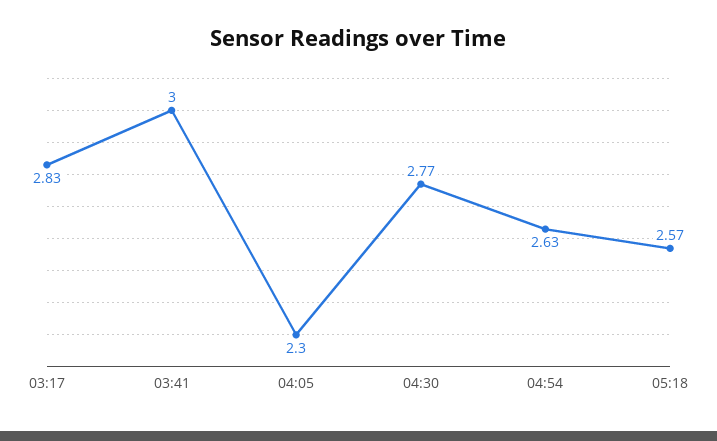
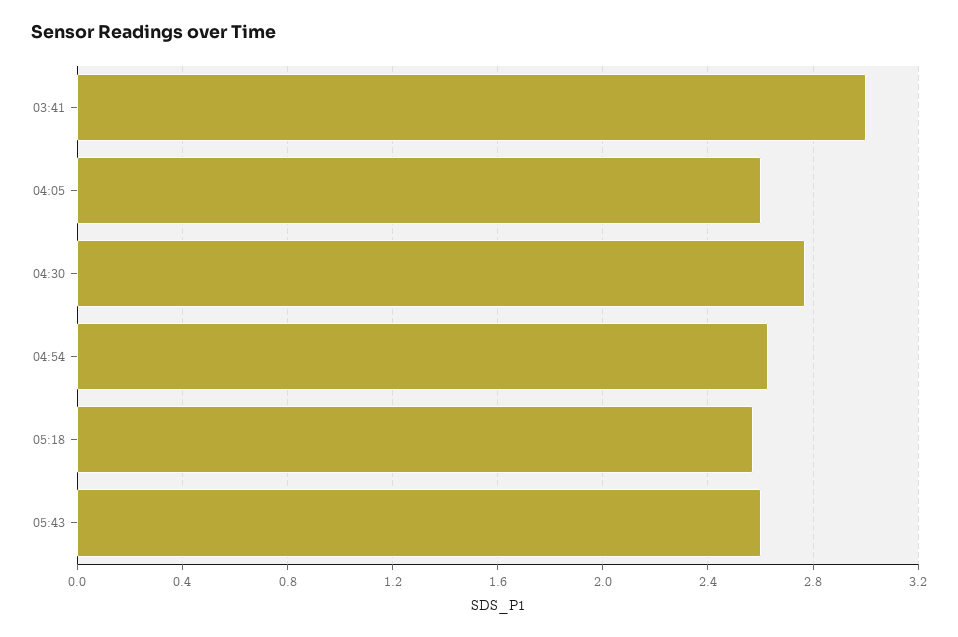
03:17: 2.83 -> none
04:05: 2.3 -> 2.6
05:43: none -> 2.6

